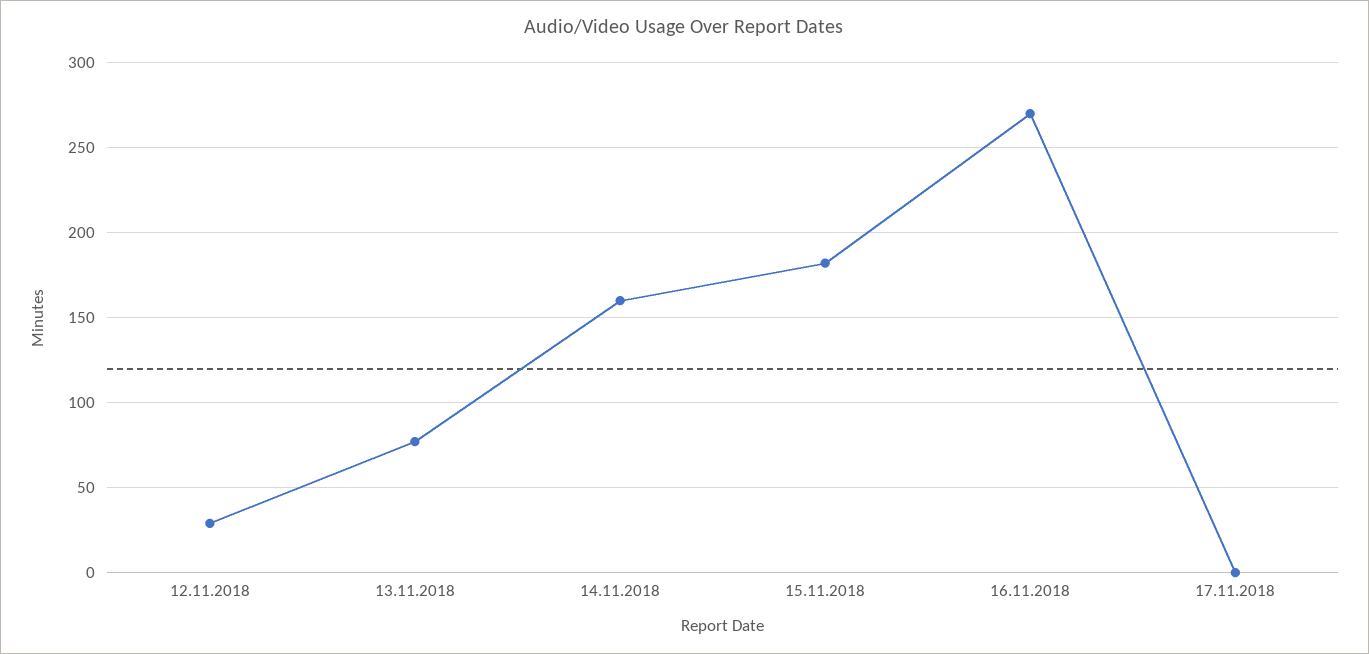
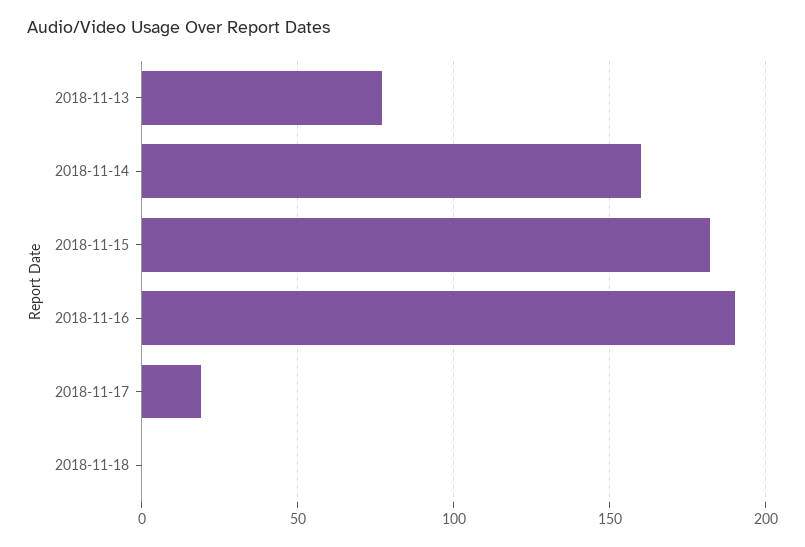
12.11.2018: 30 -> none
16.11.2018: 270 -> 190
17.11.2018: 0 -> 20
2018-11-18: none -> 0

